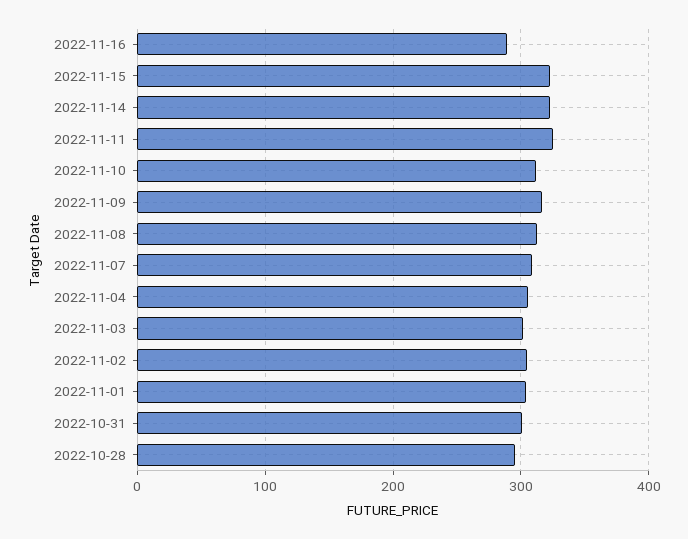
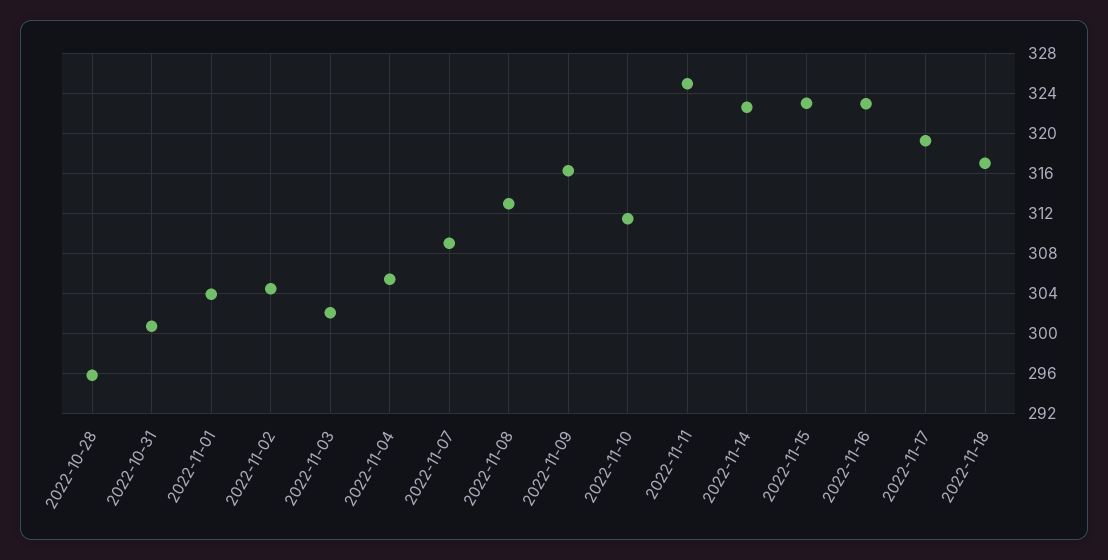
2022-11-16: 290 -> 323
2022-11-17: none -> 319
2022-11-18: none -> 317

